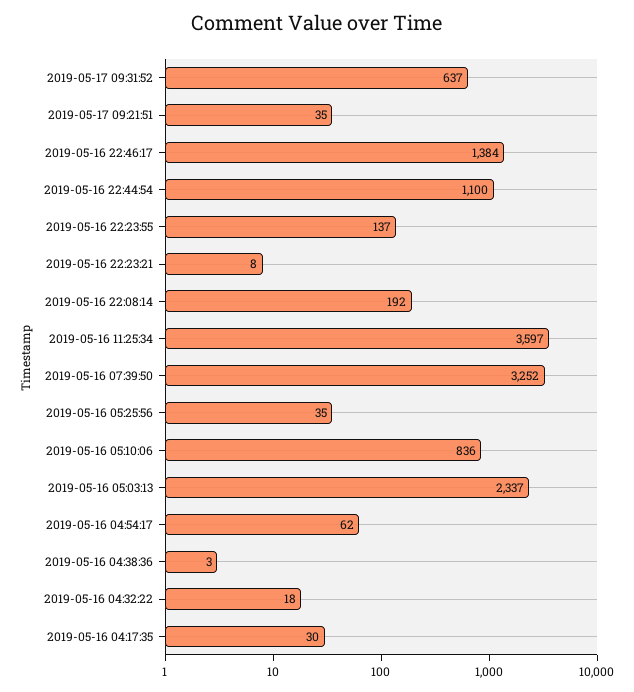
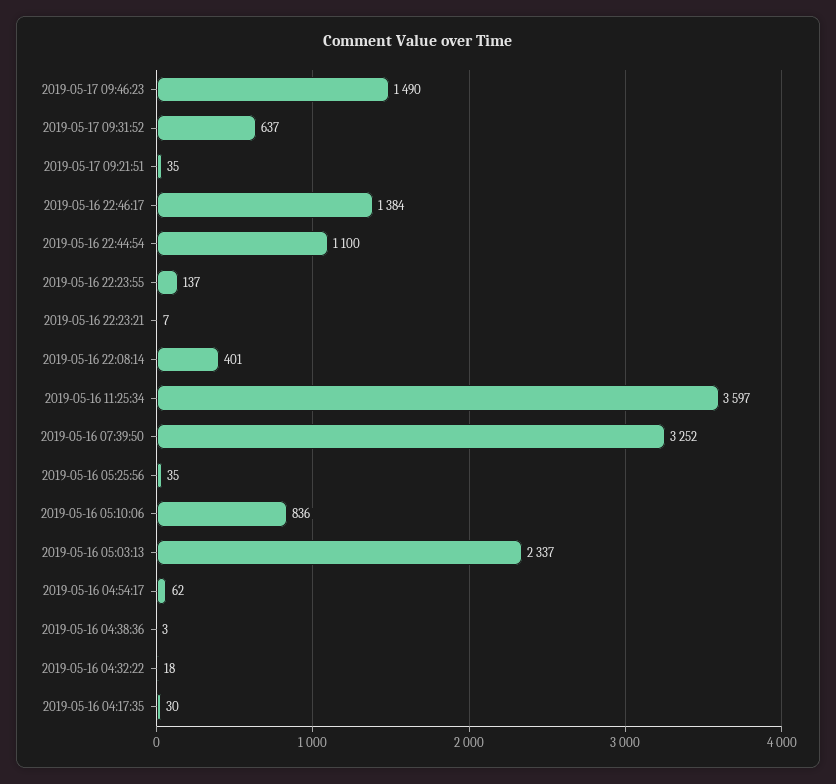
2019-05-16 22:23:21: 8 -> 7
2019-05-16 22:08:14: 192 -> 401
2019-05-17 09:46:23: none -> 1490

